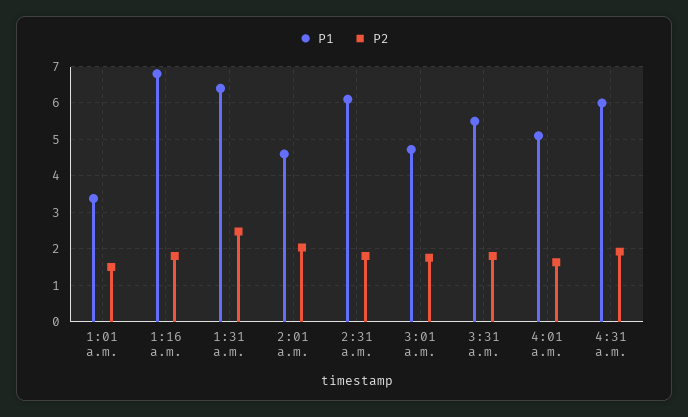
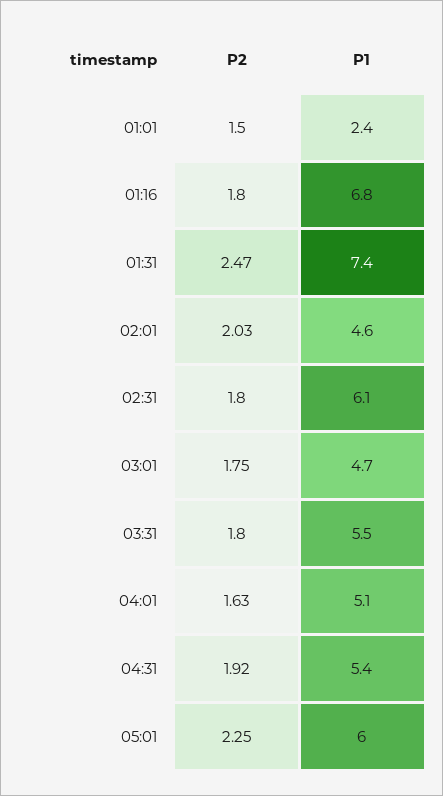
P1, 1:01 a.m.: 3.4 -> 2.4
P1, 1:31 a.m.: 6.4 -> 7.4
P1, 4:31 a.m.: 6 -> 5.4
P2, 05:01: none -> 2.25
P1, 05:01: none -> 6

